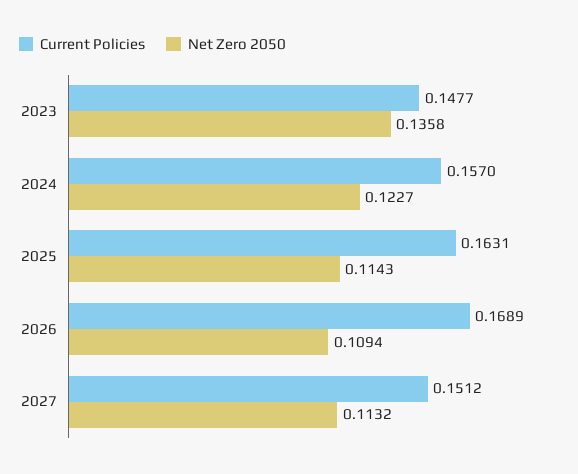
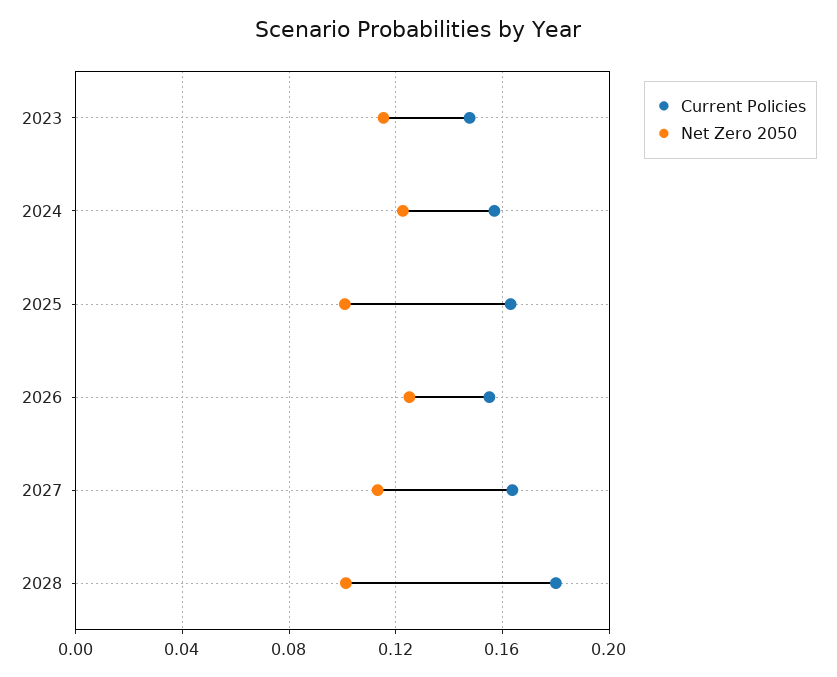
Net Zero 2050, 2023: 0.1358 -> 0.115
Net Zero 2050, 2025: 0.1143 -> 0.1
Current Policies, 2026: 0.1689 -> 0.155
Net Zero 2050, 2026: 0.1094 -> 0.125
Current Policies, 2027: 0.1512 -> 0.165
Current Policies, 2028: none -> 0.18
Net Zero 2050, 2028: none -> 0.1

